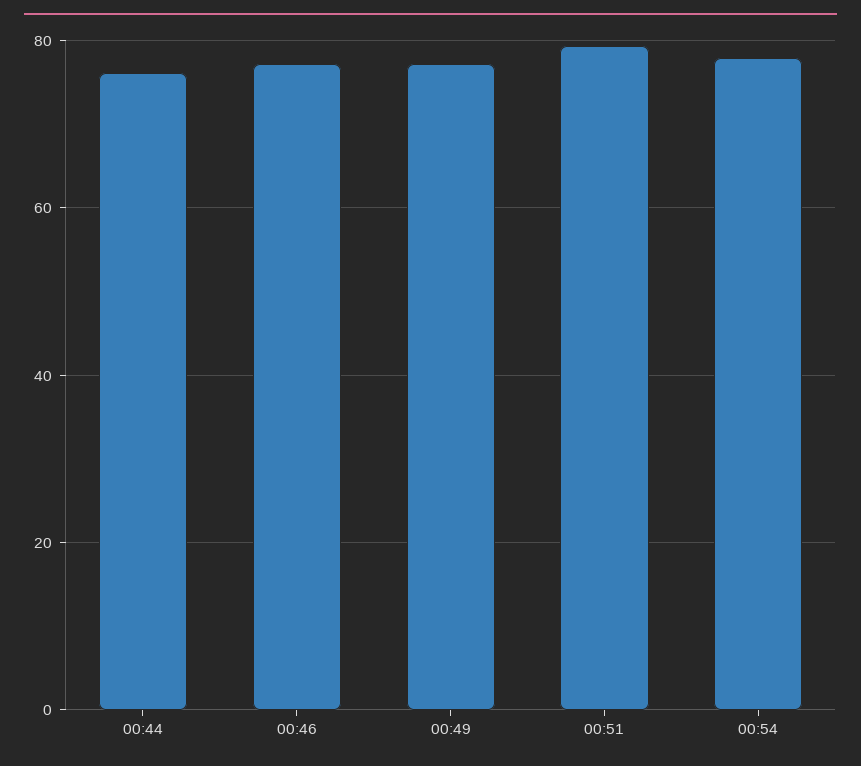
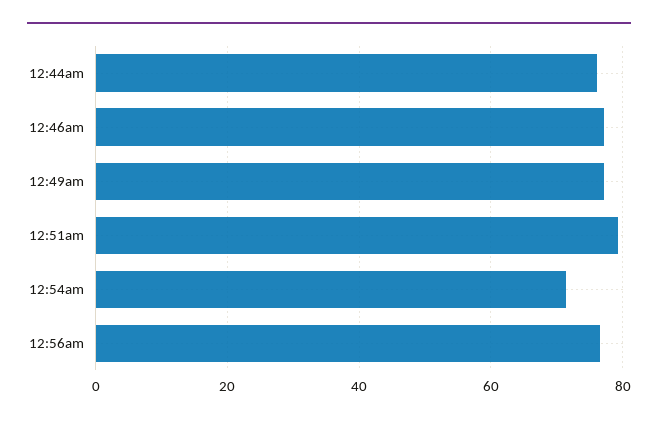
00:54: 78 -> 72
12:56am: none -> 76

